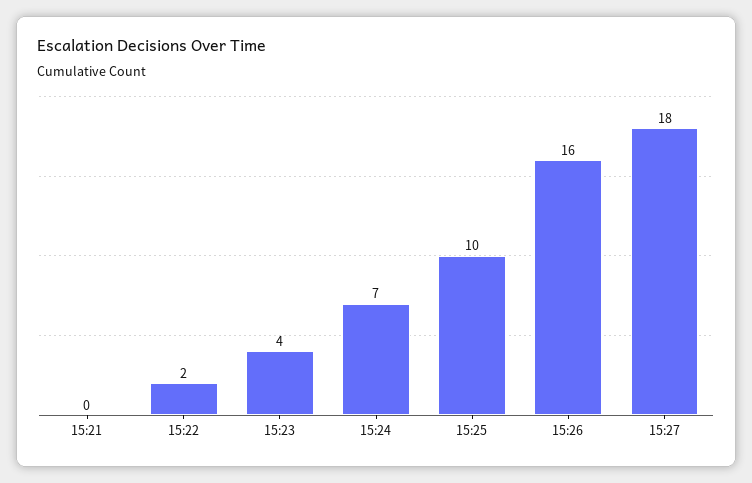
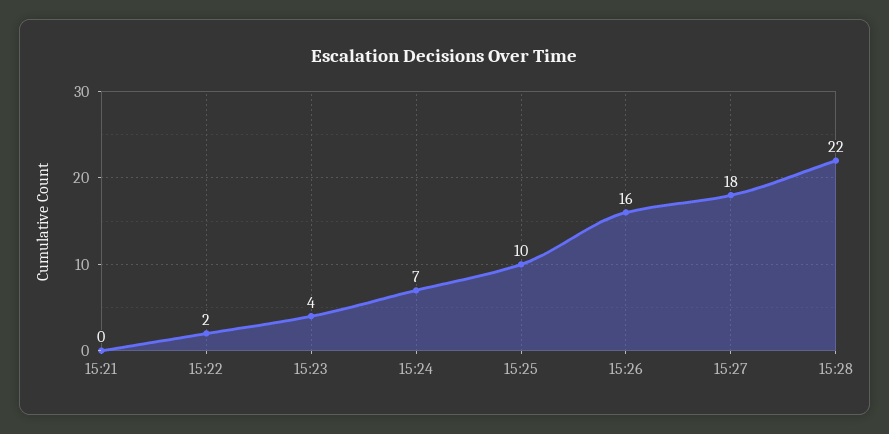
15:28: none -> 22

